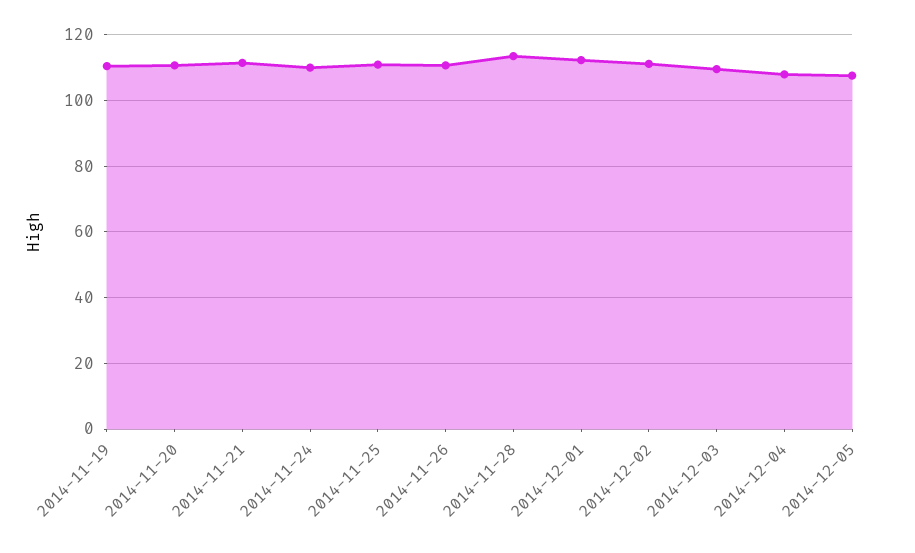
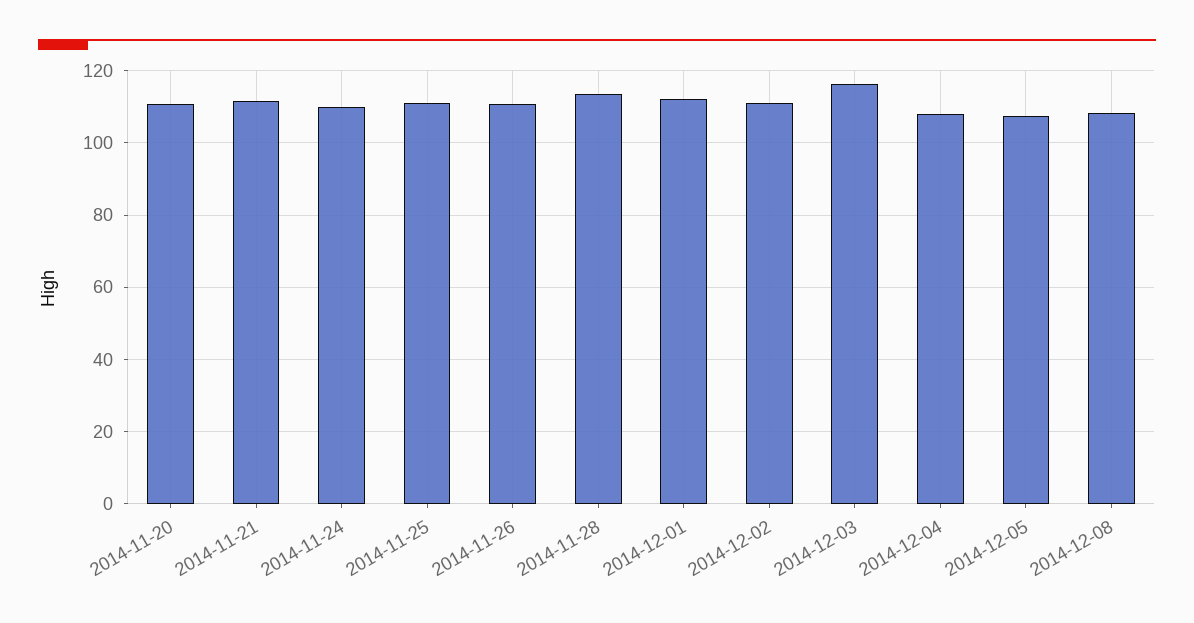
2014-11-19: 110 -> none
2014-12-03: 110 -> 116
2014-12-08: none -> 108

